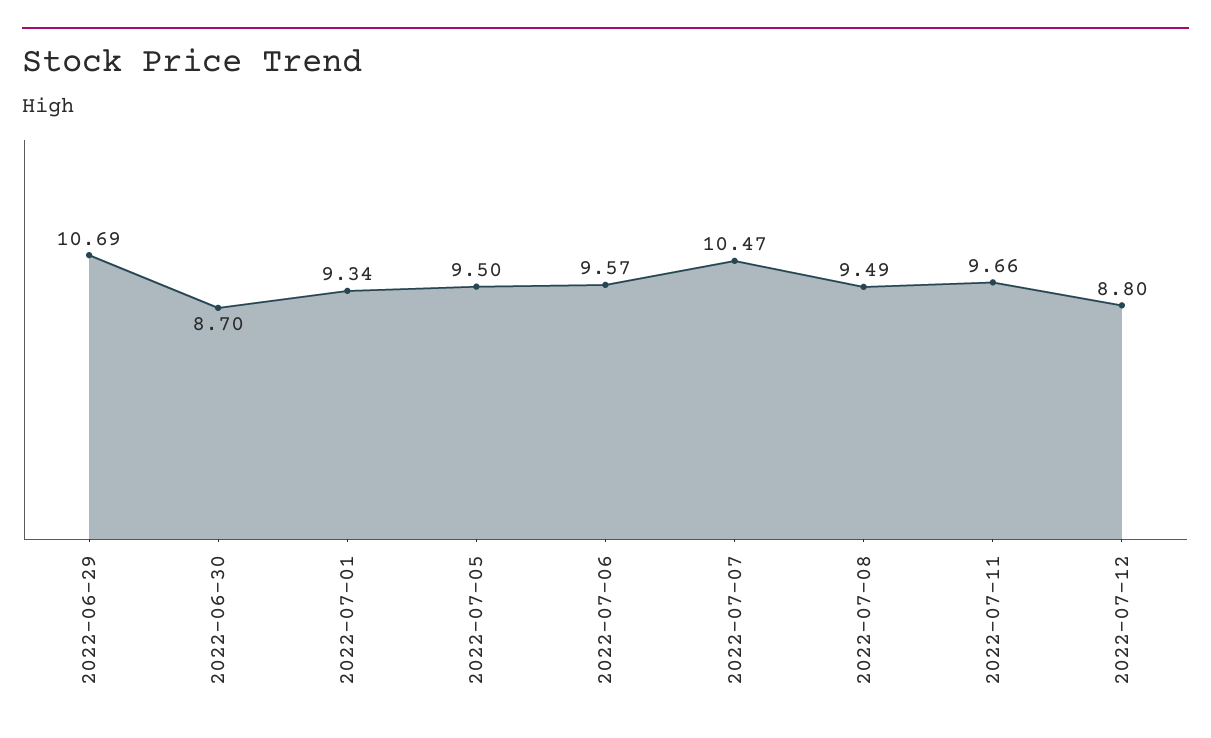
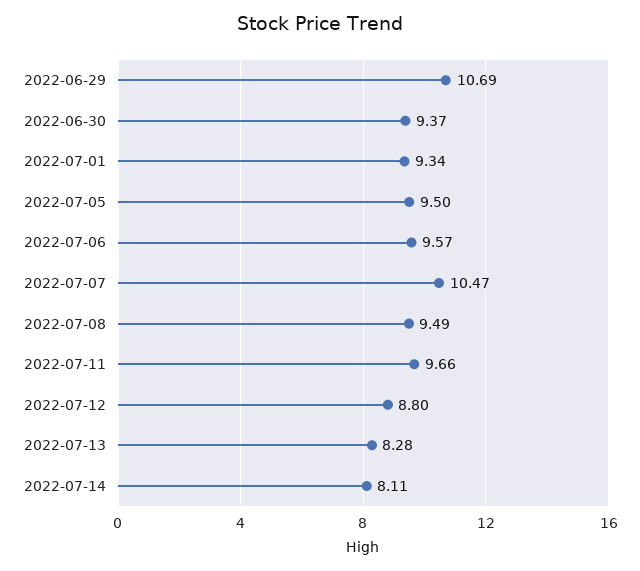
2022-06-30: 8.7 -> 9.37
2022-07-13: none -> 8.28
2022-07-14: none -> 8.11

